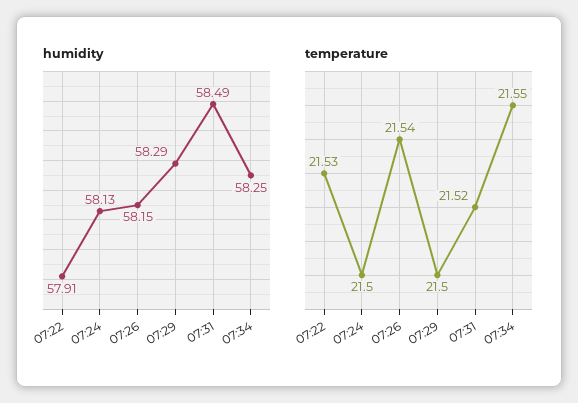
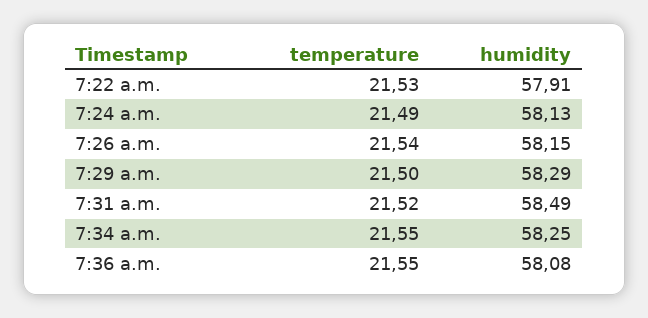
temperature, 07:24: 21.5 -> 21.49
temperature, 7:36 a.m.: none -> 21.55
humidity, 7:36 a.m.: none -> 58.08

